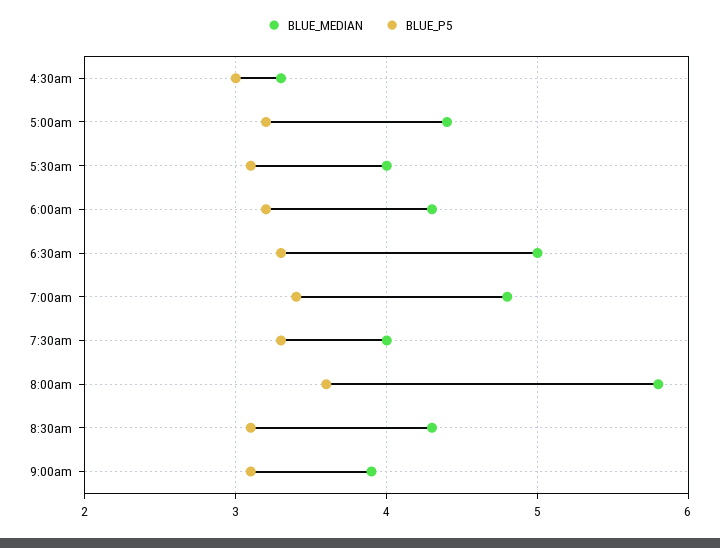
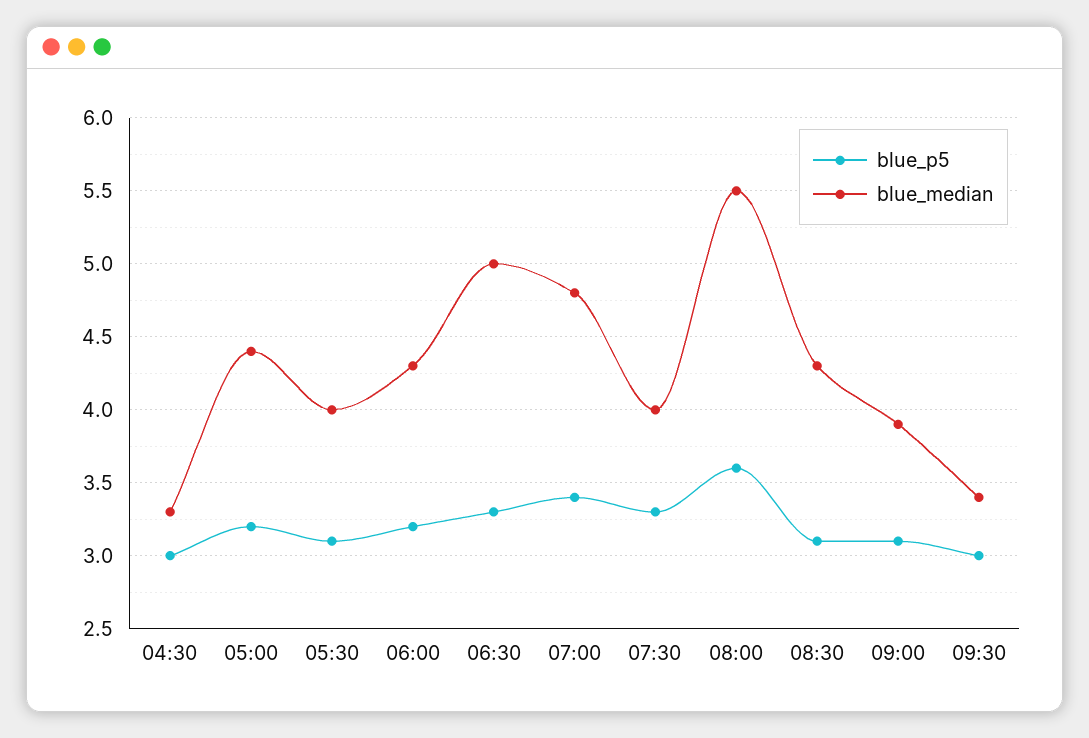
BLUE_MEDIAN, 8:00am: 5.8 -> 5.5
BLUE_P5, 09:30: none -> 3
BLUE_MEDIAN, 09:30: none -> 3.4

